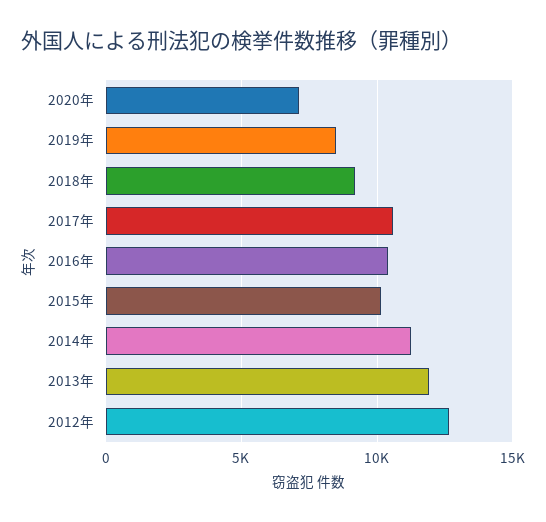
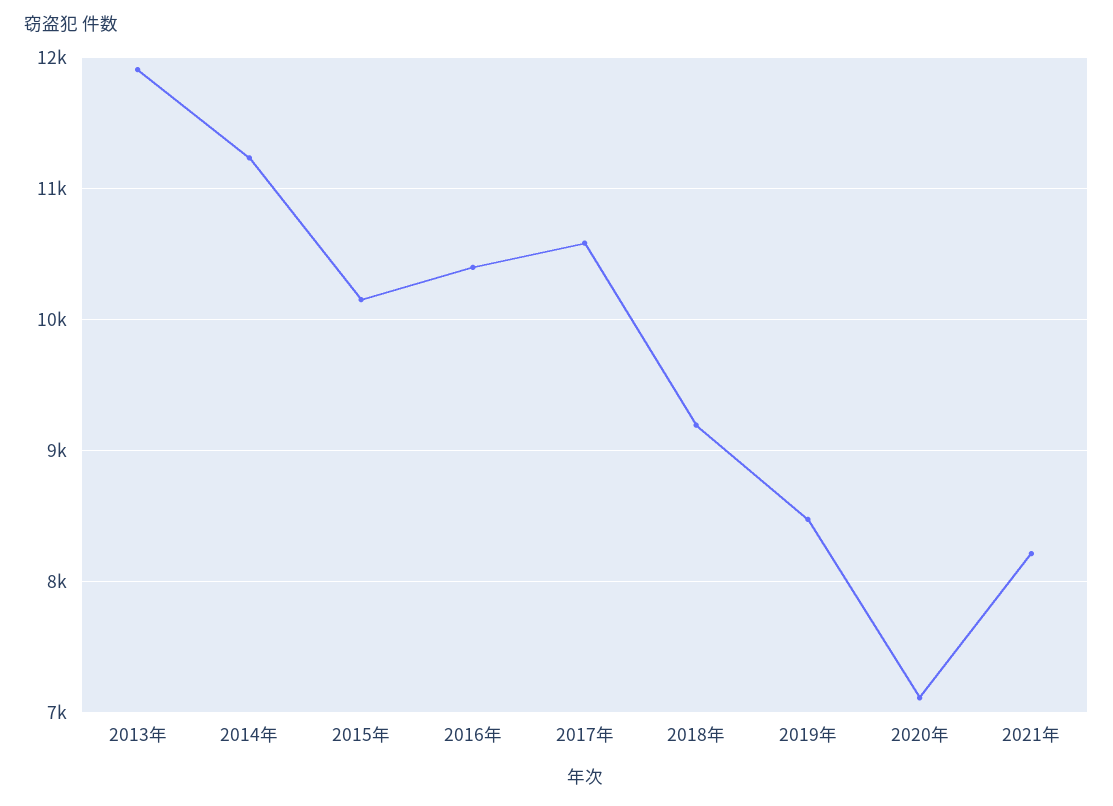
2012年: 12500 -> none
2021年: none -> 8200

